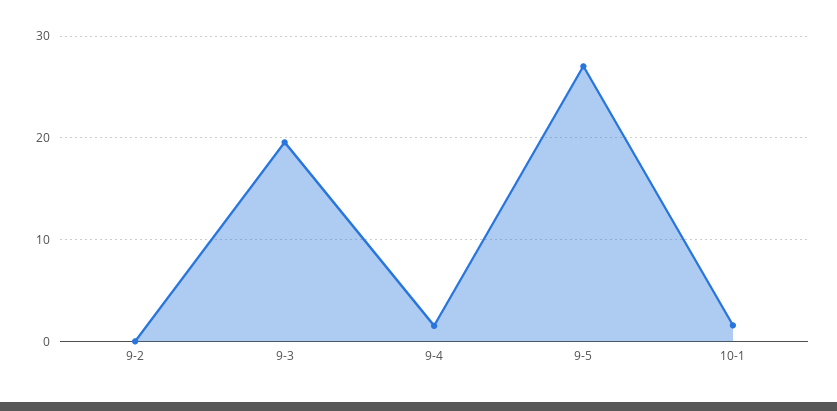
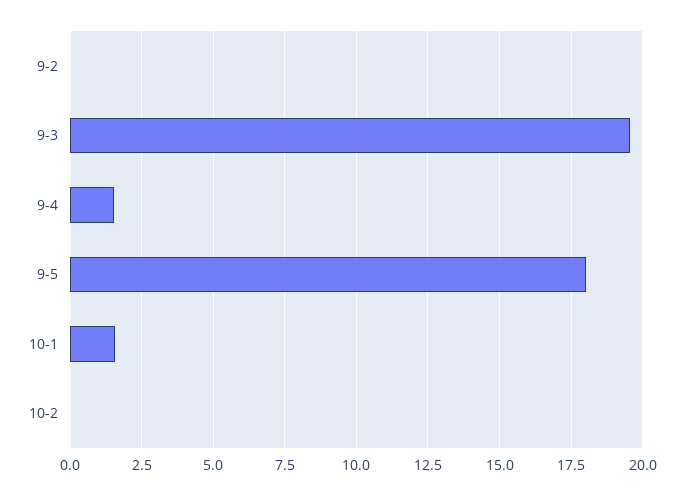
9-5: 27 -> 18
10-2: none -> 0

